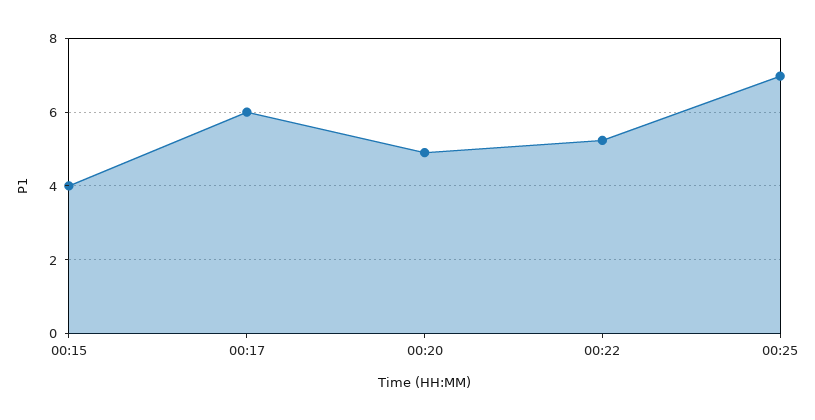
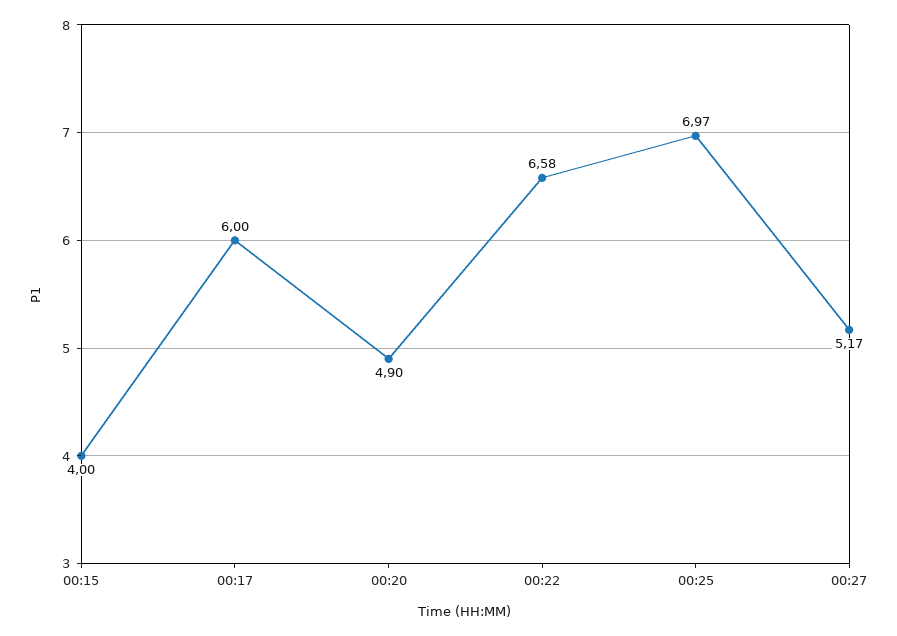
00:22: 5.2 -> 6.58
00:27: none -> 5.17

